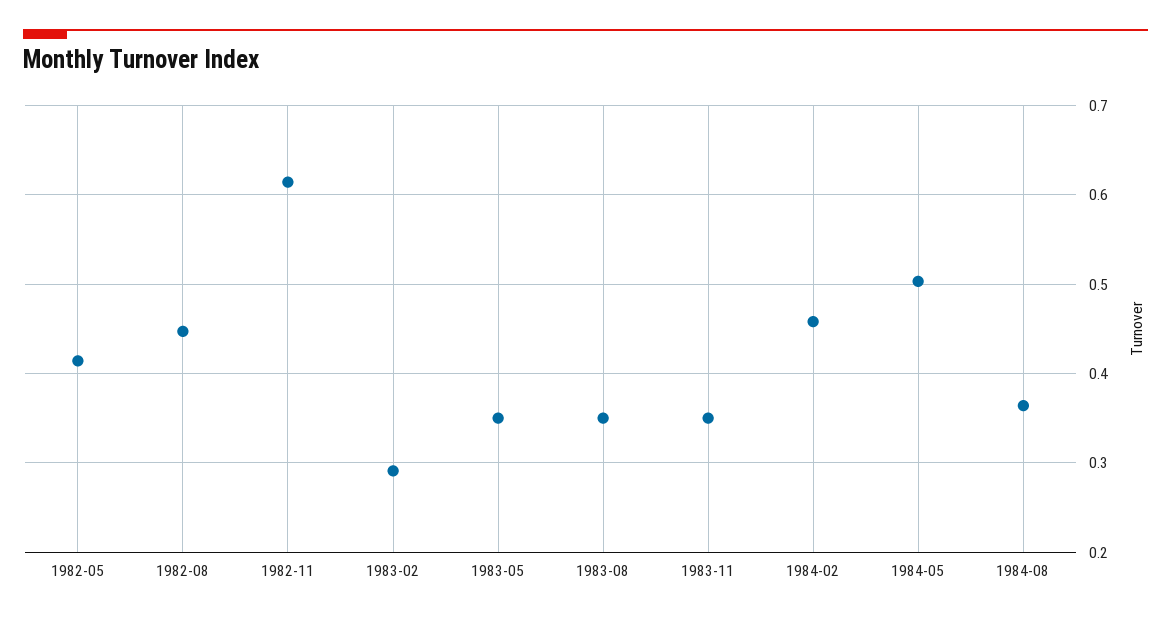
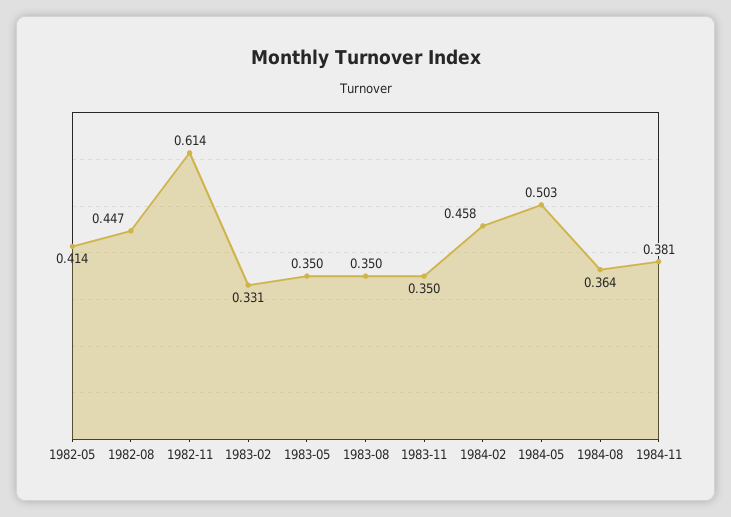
1983-02: 0.29 -> 0.331
1984-11: none -> 0.381

